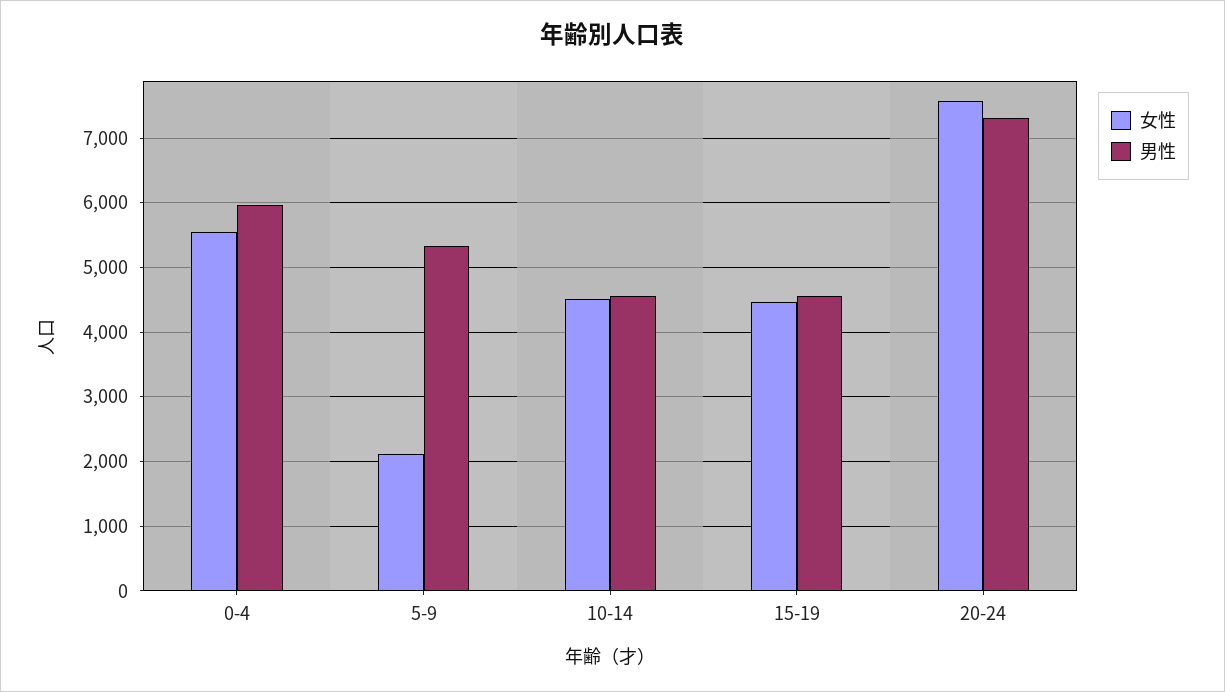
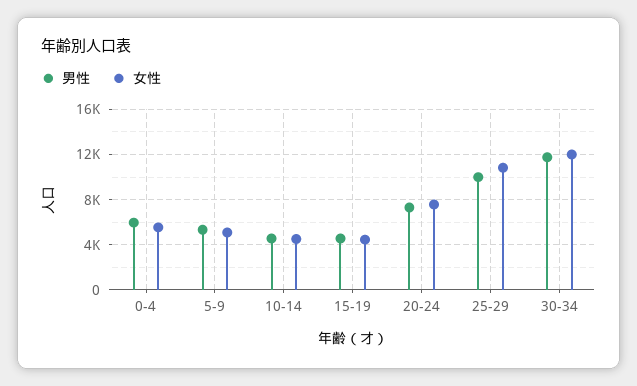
女性, 5-9: 2100 -> 5000
男性, 25-29: none -> 10000
女性, 25-29: none -> 11000
男性, 30-34: none -> 12000
女性, 30-34: none -> 12000

